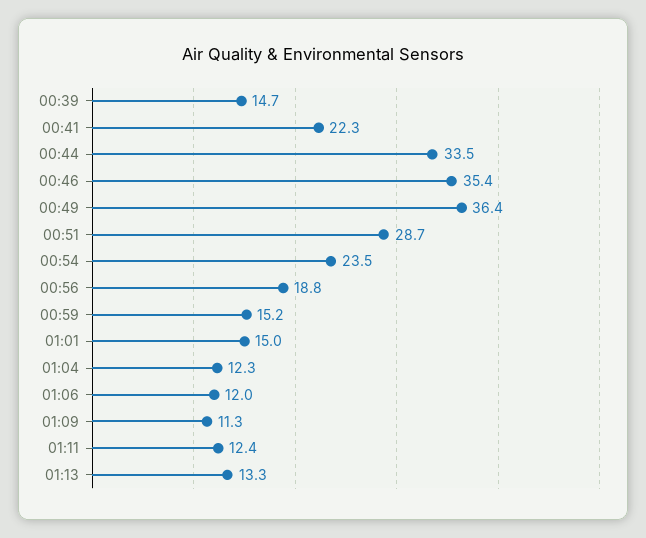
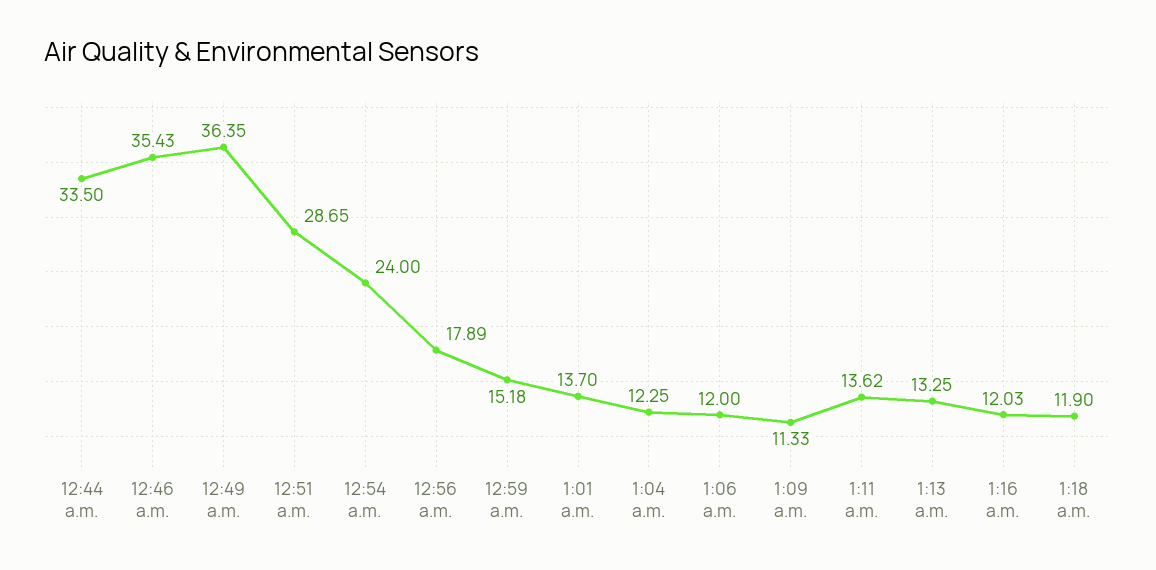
00:39: 14.7 -> none
00:41: 22.3 -> none
00:54: 23.5 -> 24
00:56: 18.8 -> 17.89
01:01: 15 -> 13.7
01:11: 12.4 -> 13.62
1:16 a.m.: none -> 12.03
1:18 a.m.: none -> 11.9

